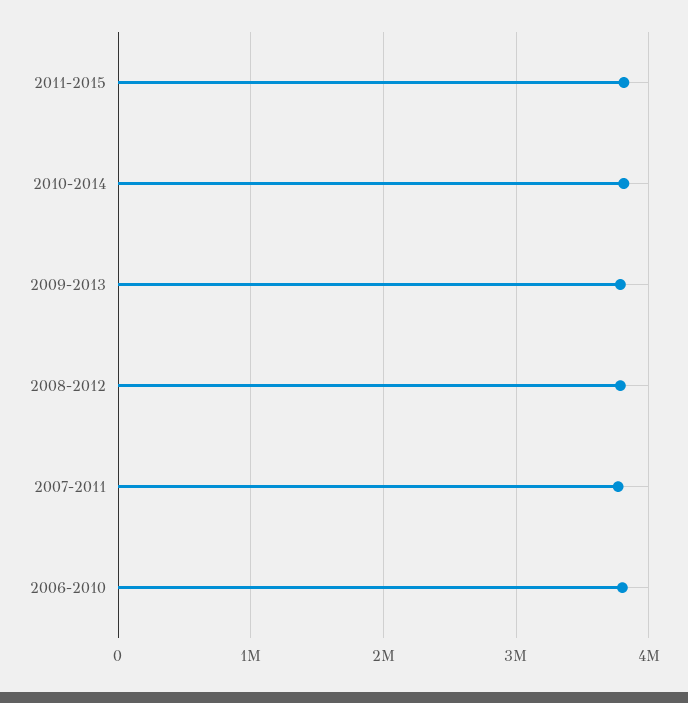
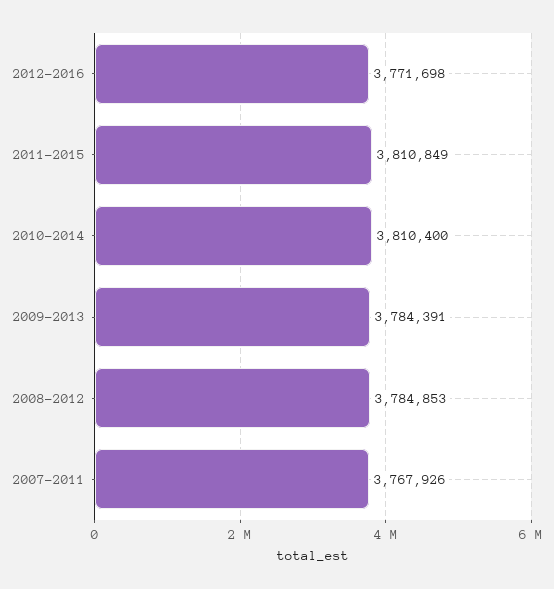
2006-2010: 3800000 -> none
2012-2016: none -> 3771698

